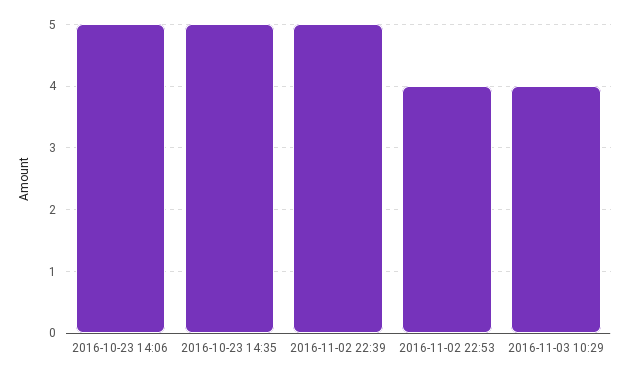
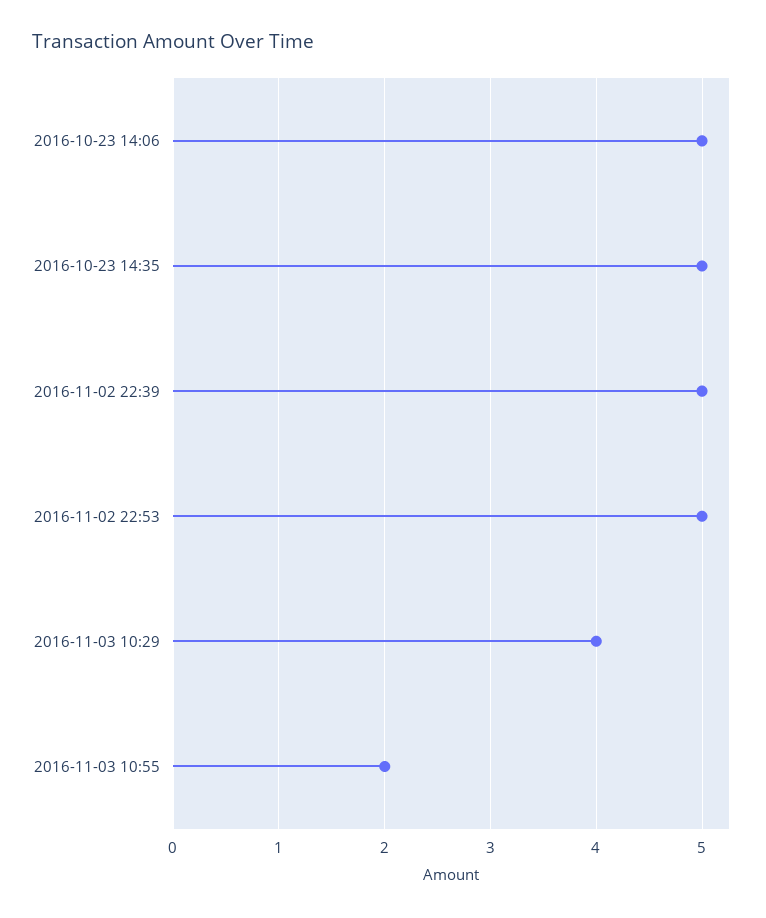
2016-11-02 22:53: 4 -> 5
2016-11-03 10:55: none -> 2

